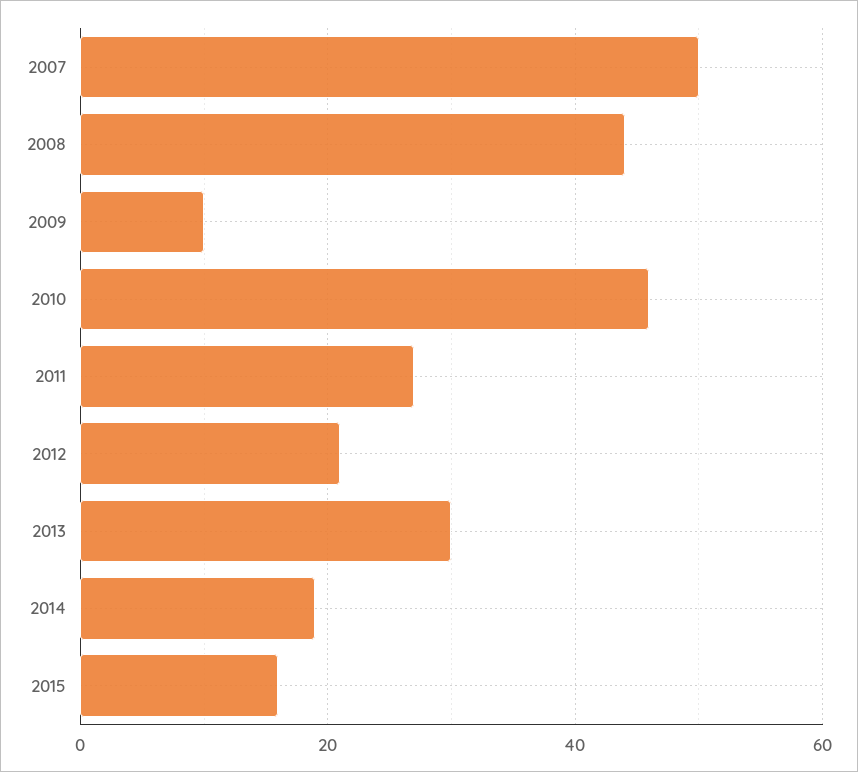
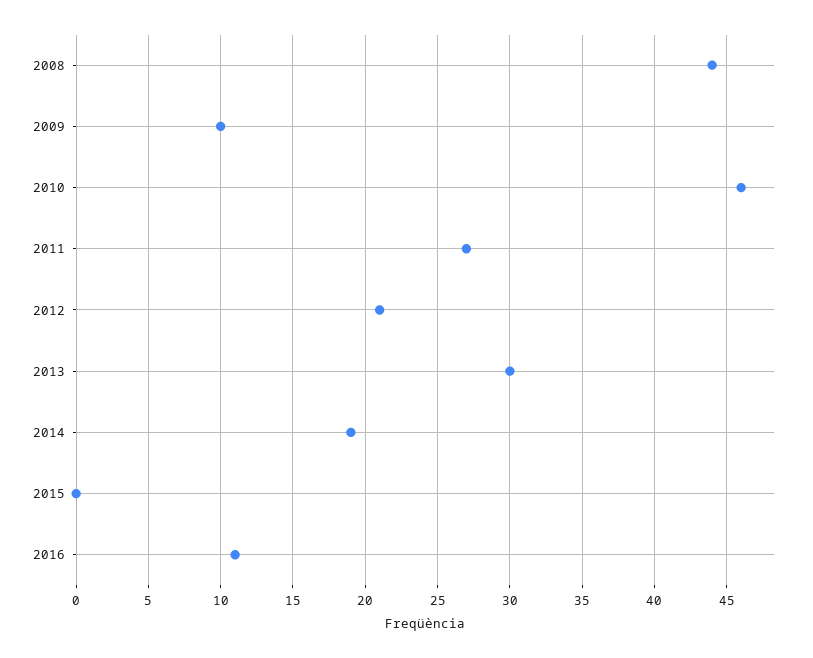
2007: 50 -> none
2015: 15 -> 0
2016: none -> 11

